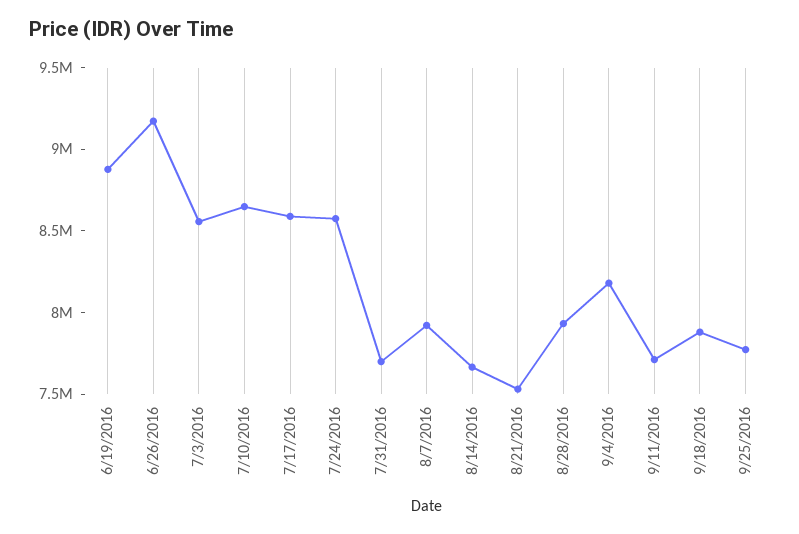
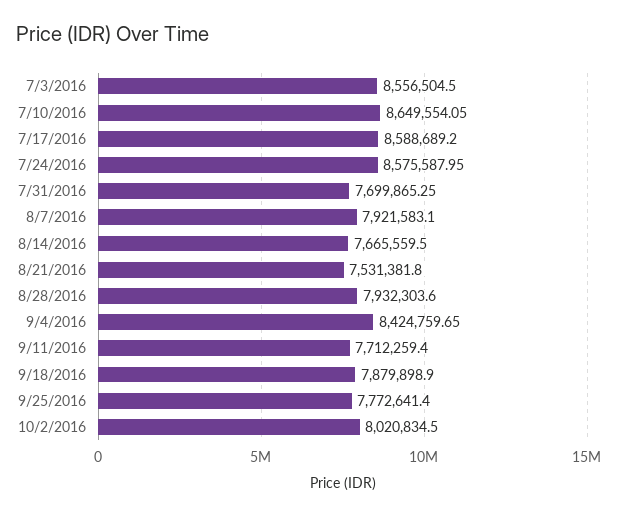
6/19/2016: 8900000 -> none
6/26/2016: 9200000 -> none
9/4/2016: 8200000 -> 8424759.65
10/2/2016: none -> 8020834.5

